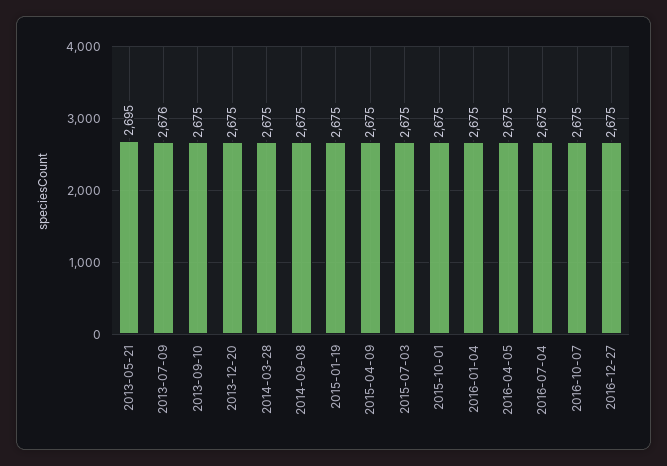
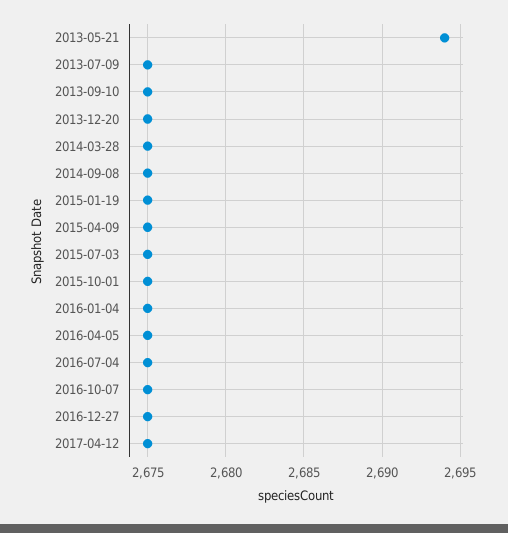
2013-05-21: 2695 -> 2694
2013-07-09: 2676 -> 2675
2017-04-12: none -> 2675

